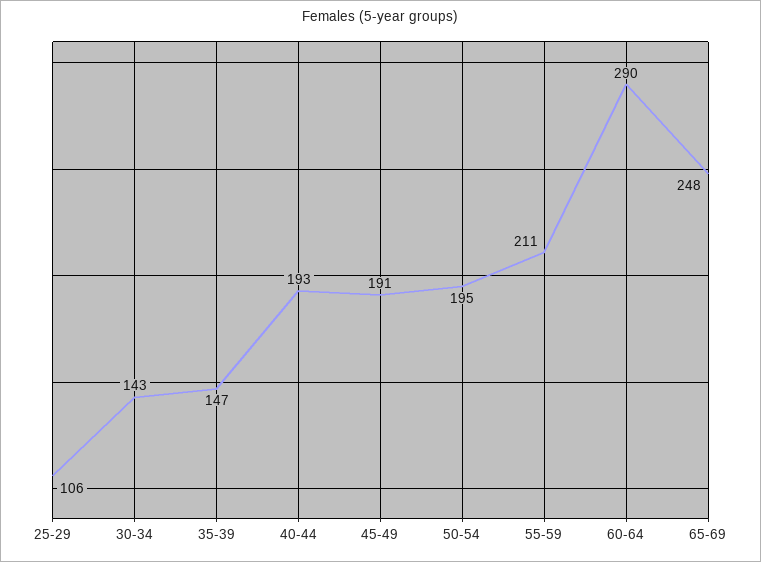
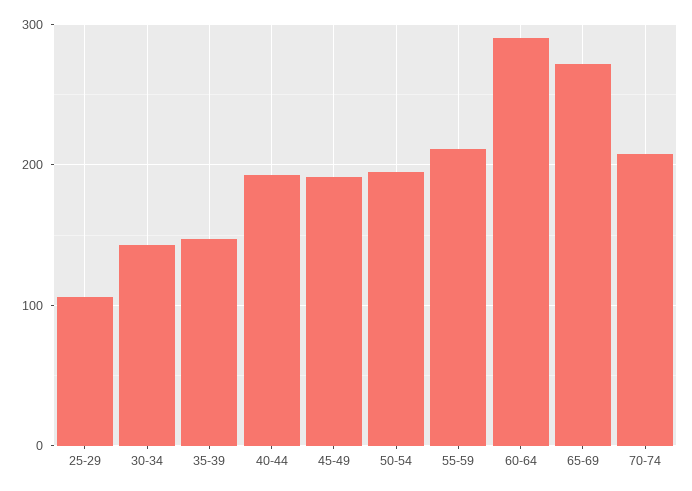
65-69: 248 -> 270
70-74: none -> 210

